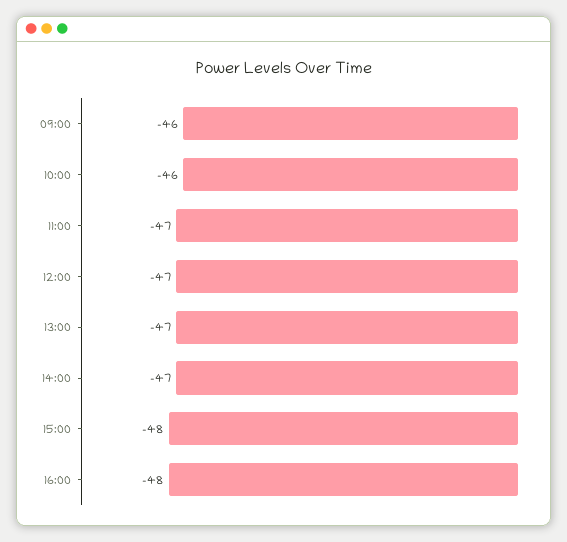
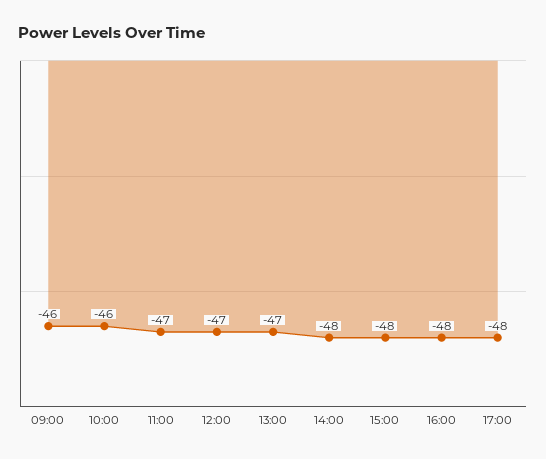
14:00: -47 -> -48
17:00: none -> -48

